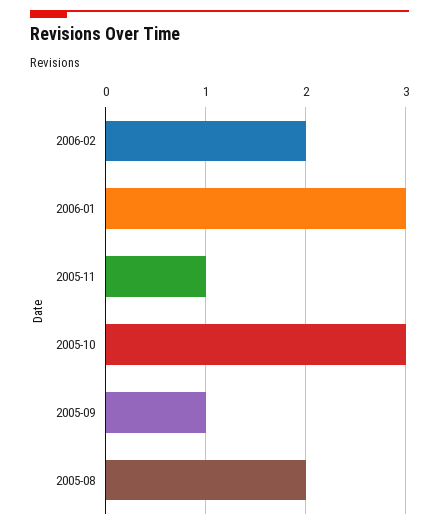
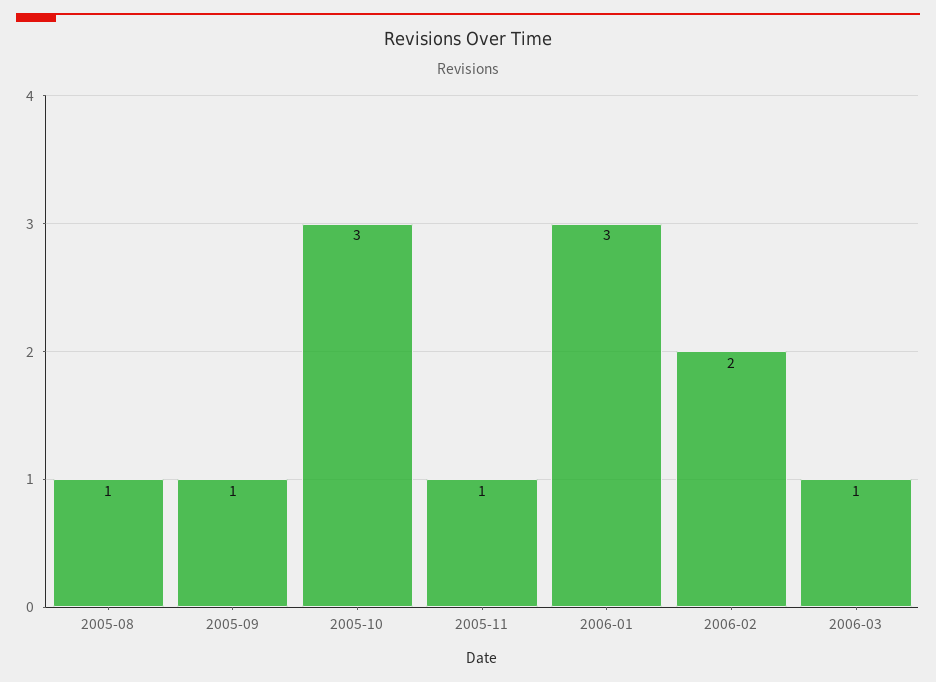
2005-08: 2 -> 1
2006-03: none -> 1

